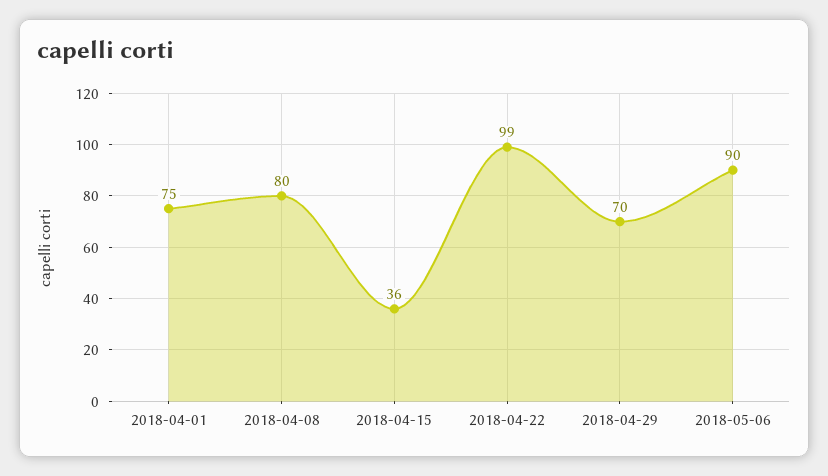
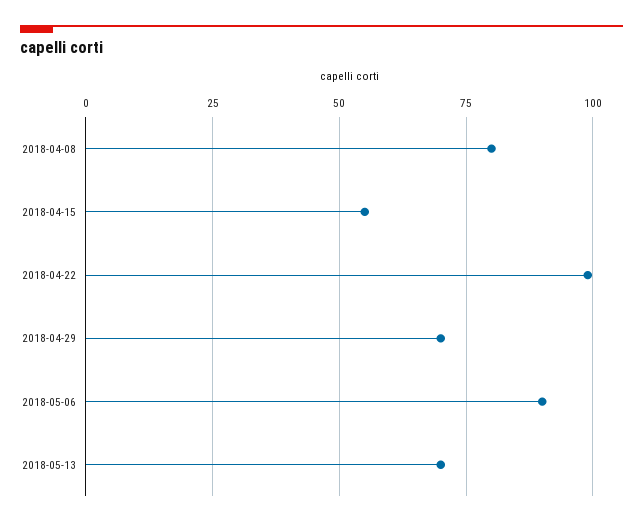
2018-04-01: 75 -> none
2018-04-15: 36 -> 55
2018-05-13: none -> 70

